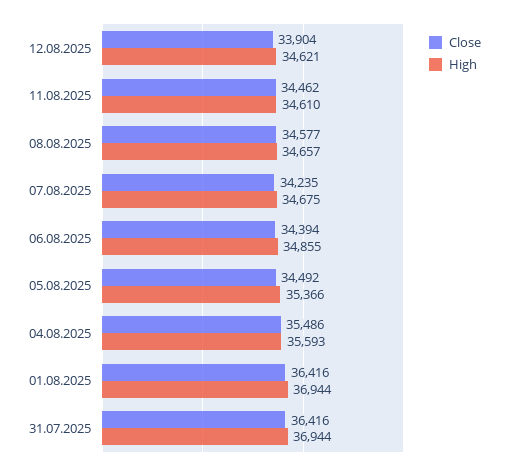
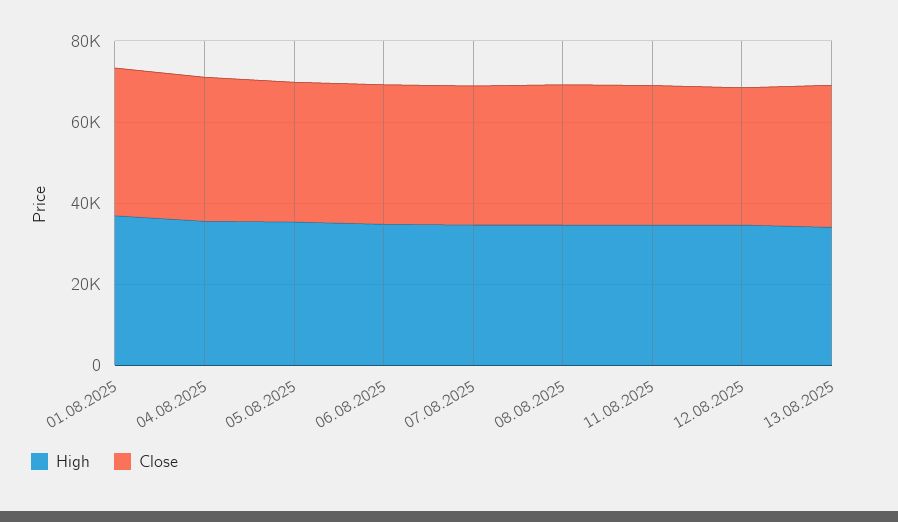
Close, 31.07.2025: 36416 -> none
High, 31.07.2025: 36944 -> none
High, 13.08.2025: none -> 35000
Close, 13.08.2025: none -> 35000

